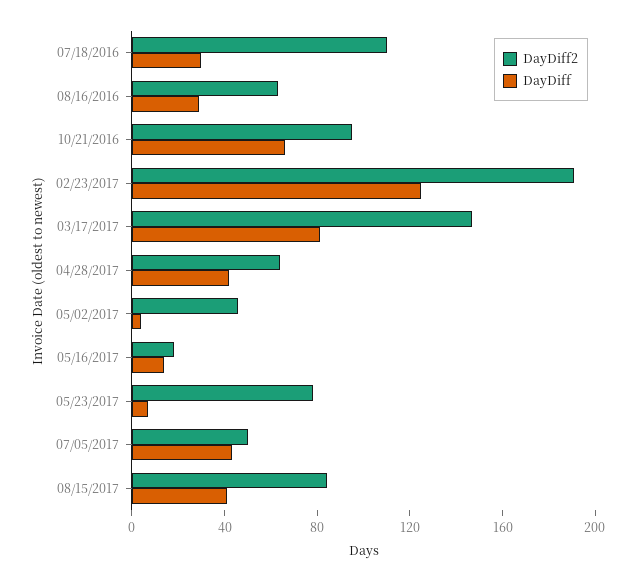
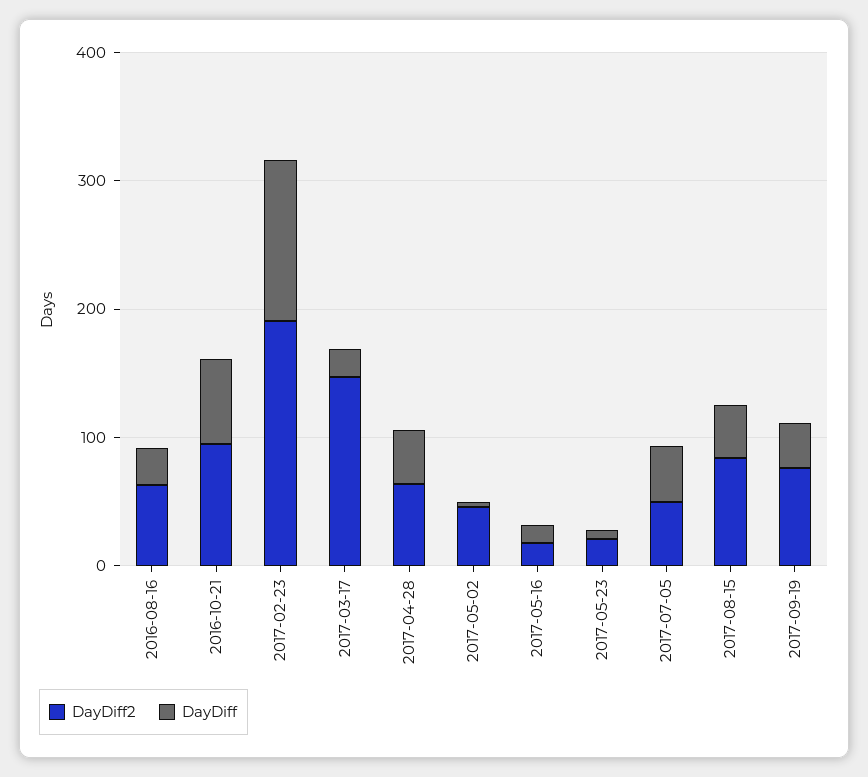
DayDiff2, 07/18/2016: 110 -> none
DayDiff, 07/18/2016: 30 -> none
DayDiff, 03/17/2017: 80 -> 20
DayDiff2, 05/23/2017: 80 -> 20
DayDiff2, 2017-09-19: none -> 80
DayDiff, 2017-09-19: none -> 40

